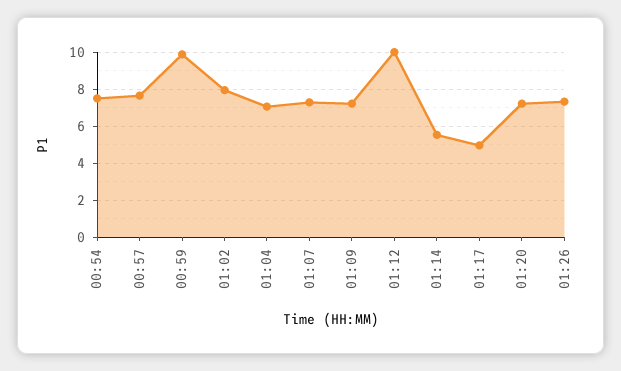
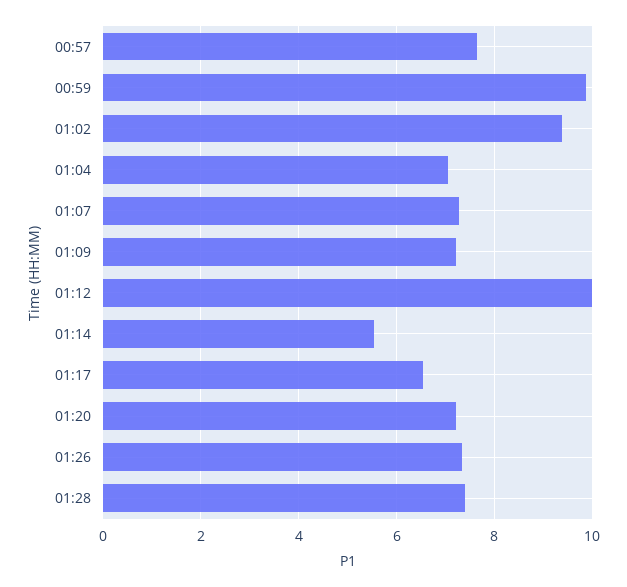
00:54: 7.5 -> none
01:02: 8 -> 9.4
01:17: 5 -> 6.6
01:28: none -> 7.4

